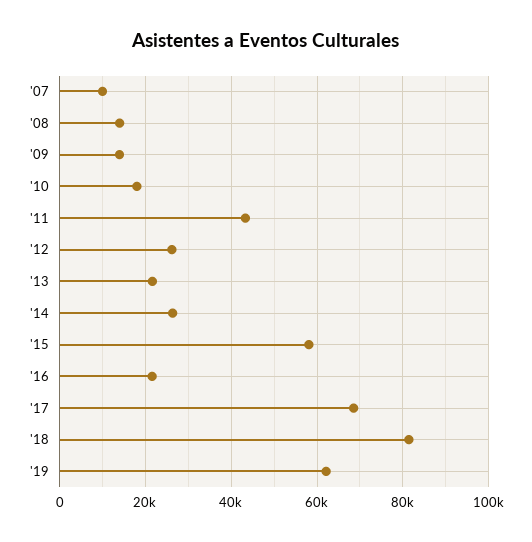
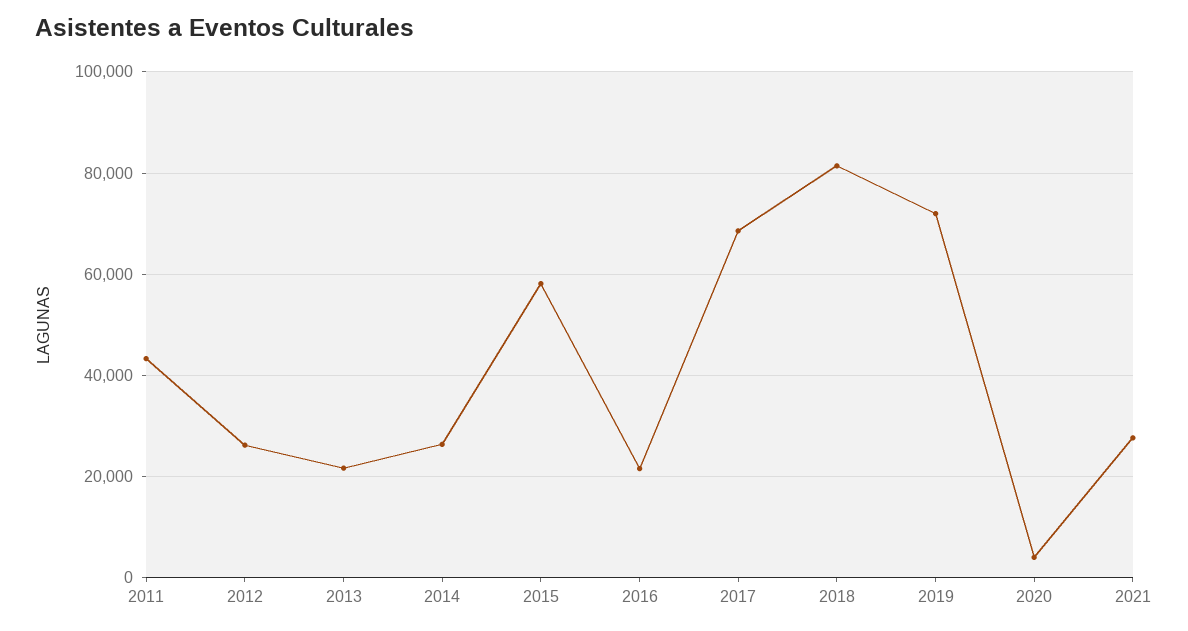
'07: 10000 -> none
'08: 14000 -> none
'09: 14000 -> none
'10: 18000 -> none
'19: 62000 -> 72000
2020: none -> 4000
2021: none -> 28000

